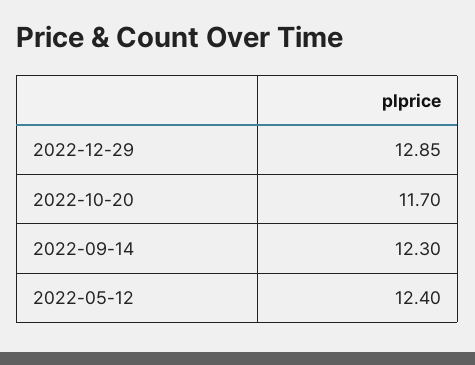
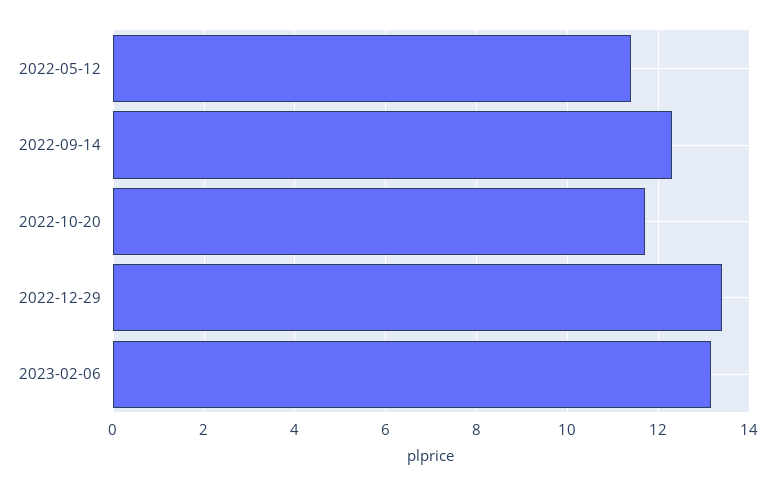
2022-12-29: 12.85 -> 13.4
2022-05-12: 12.4 -> 11.4
2023-02-06: none -> 13.2

